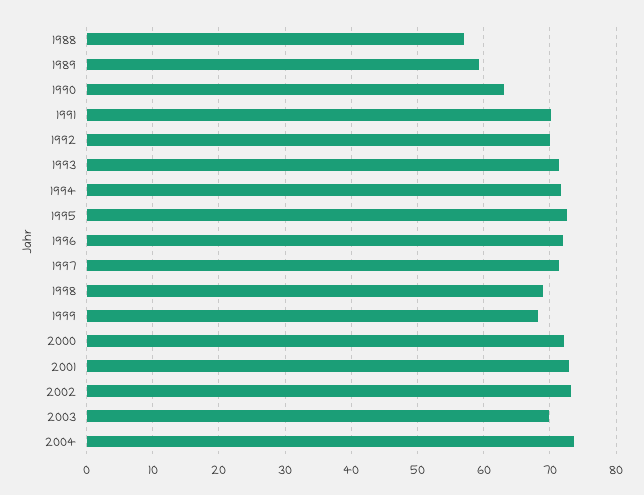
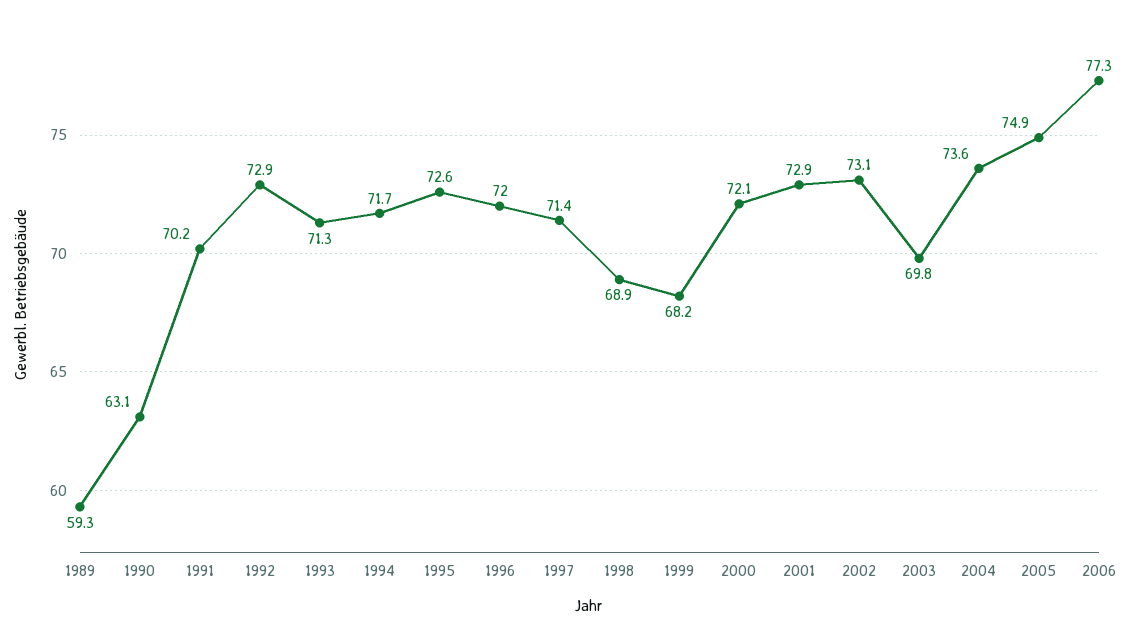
1988: 57 -> none
1992: 70 -> 72.9
2005: none -> 74.9
2006: none -> 77.3

